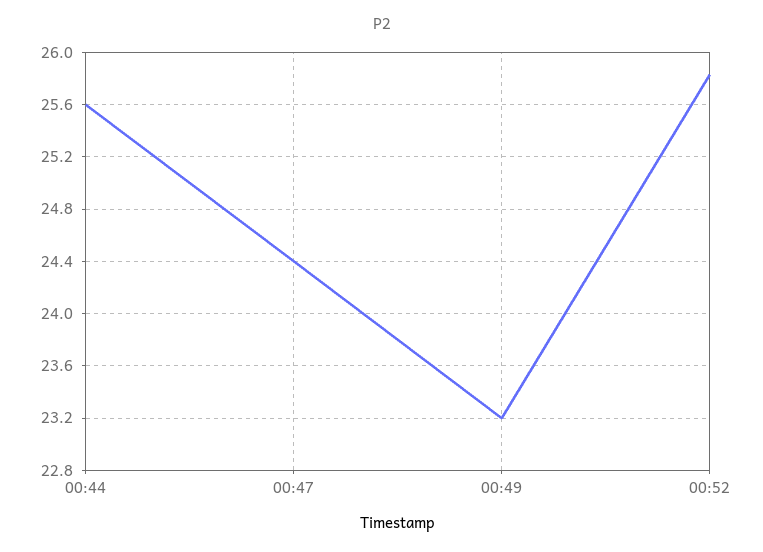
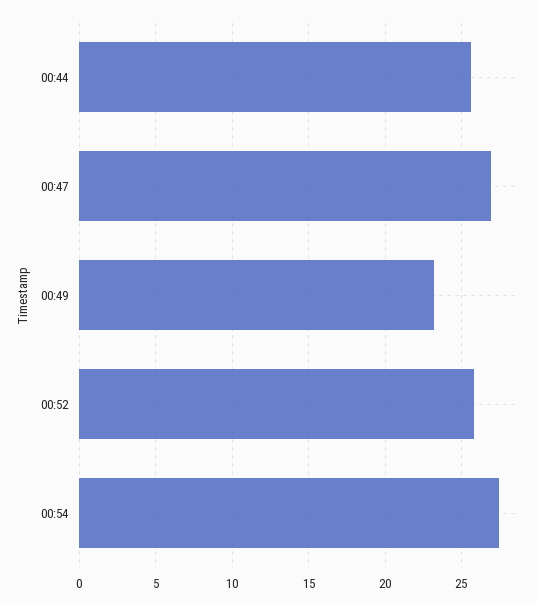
00:47: 24.4 -> 27
00:54: none -> 27.5

